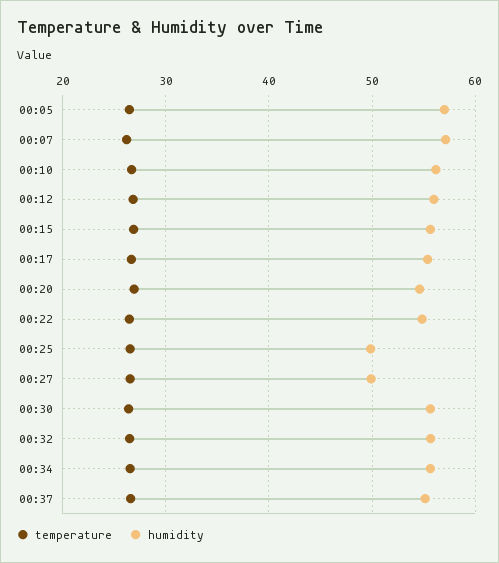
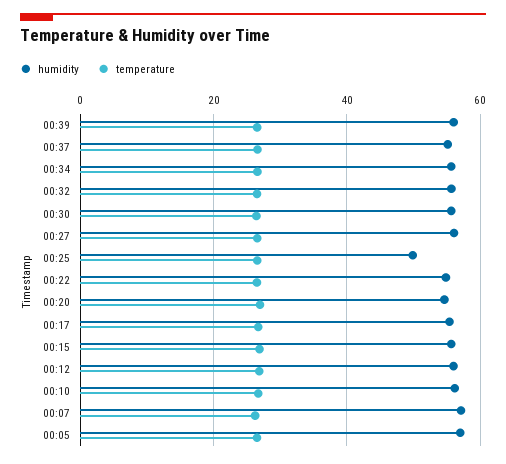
humidity, 00:27: 50 -> 56
humidity, 00:39: none -> 56
temperature, 00:39: none -> 26

